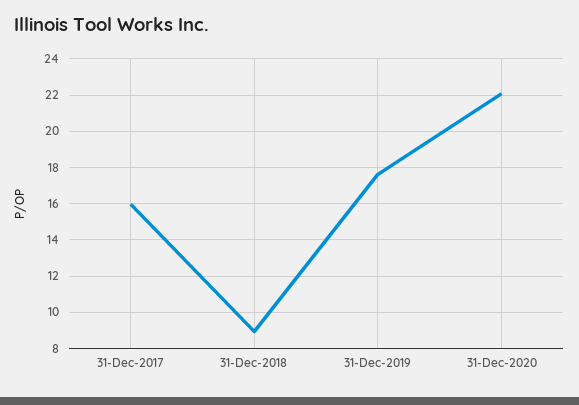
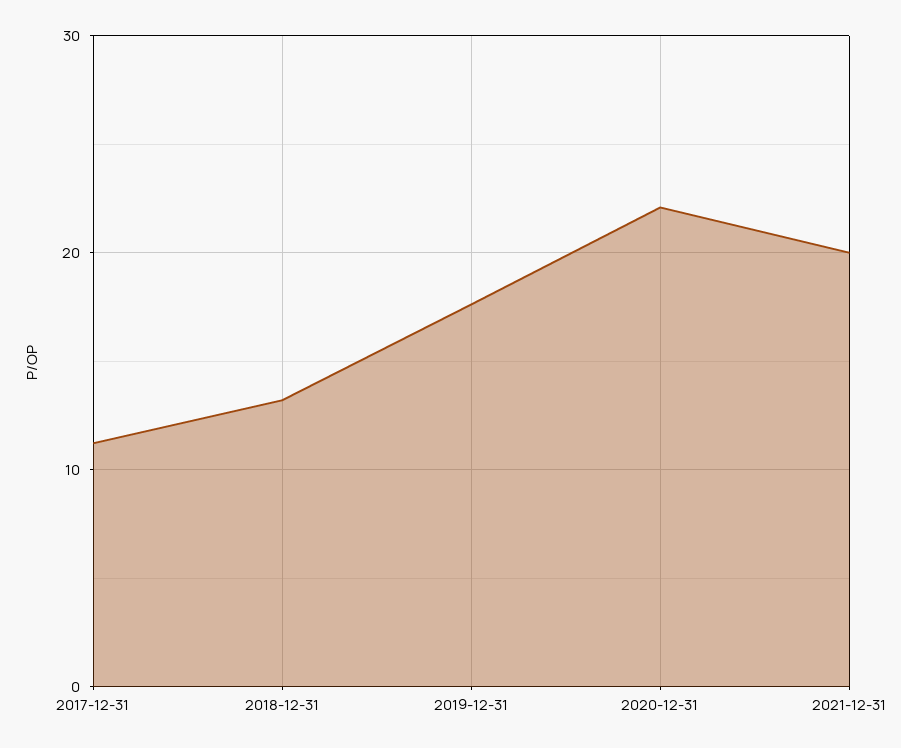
31-Dec-2017: 16 -> 11
31-Dec-2018: 9 -> 13
2021-12-31: none -> 20

